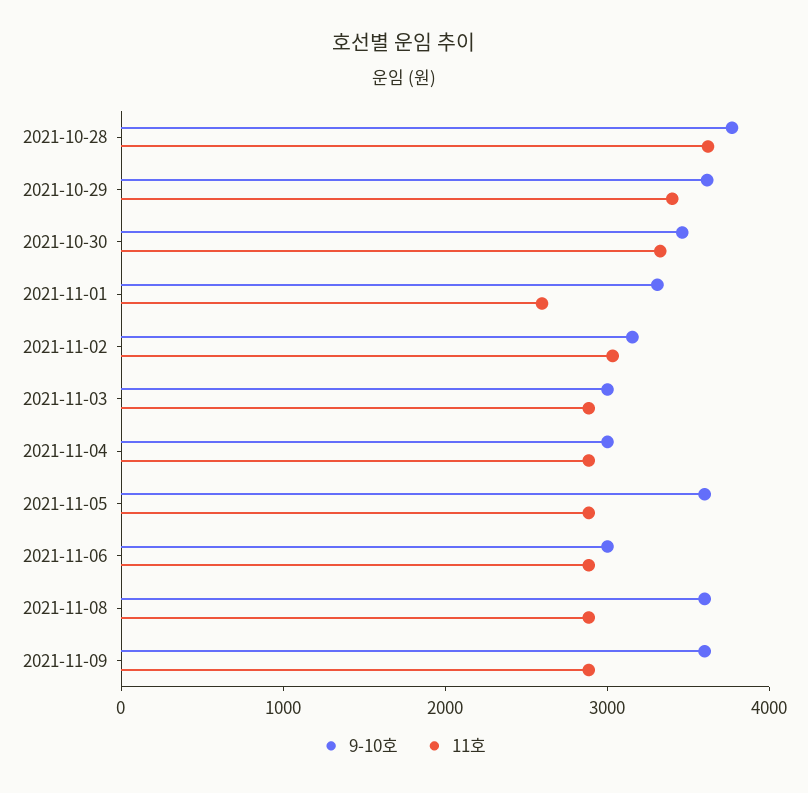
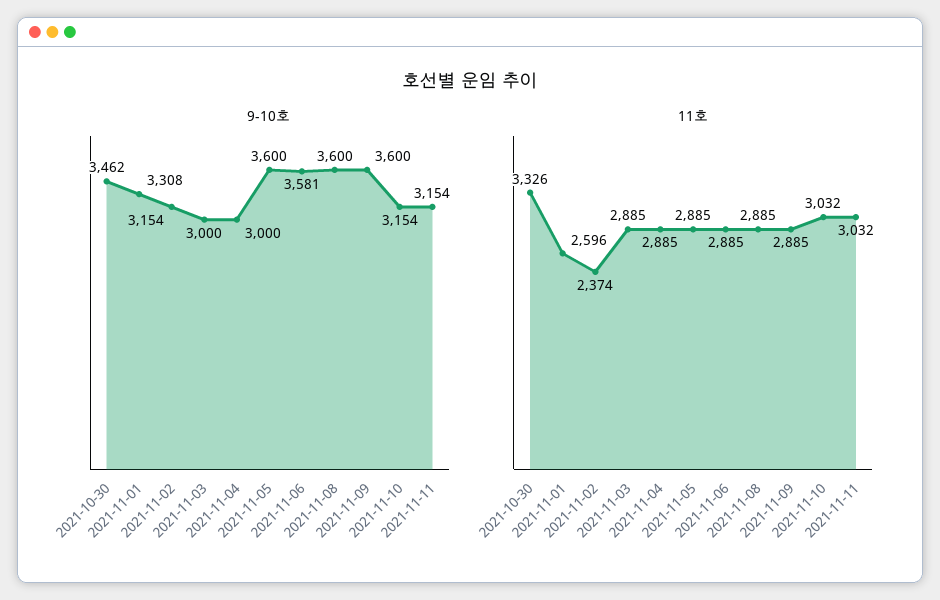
9-10호, 2021-10-28: 3800 -> none
11호, 2021-10-28: 3600 -> none
9-10호, 2021-10-29: 3600 -> none
11호, 2021-10-29: 3400 -> none
11호, 2021-11-02: 3000 -> 2374
9-10호, 2021-11-06: 3000 -> 3581
9-10호, 2021-11-10: none -> 3154
9-10호, 2021-11-11: none -> 3154
11호, 2021-11-10: none -> 3032
11호, 2021-11-11: none -> 3032

